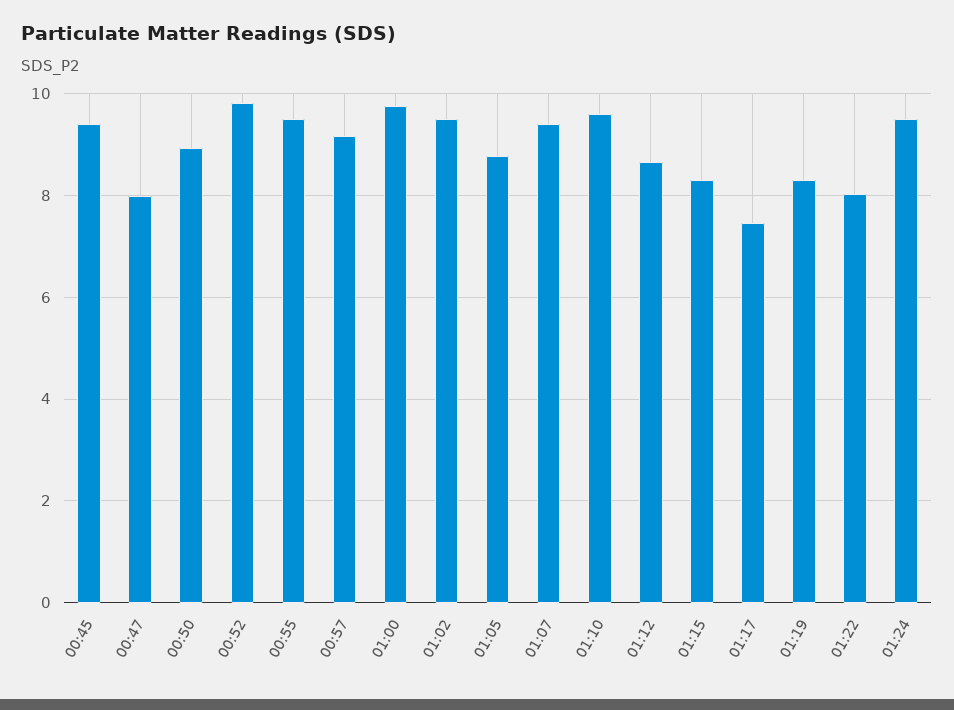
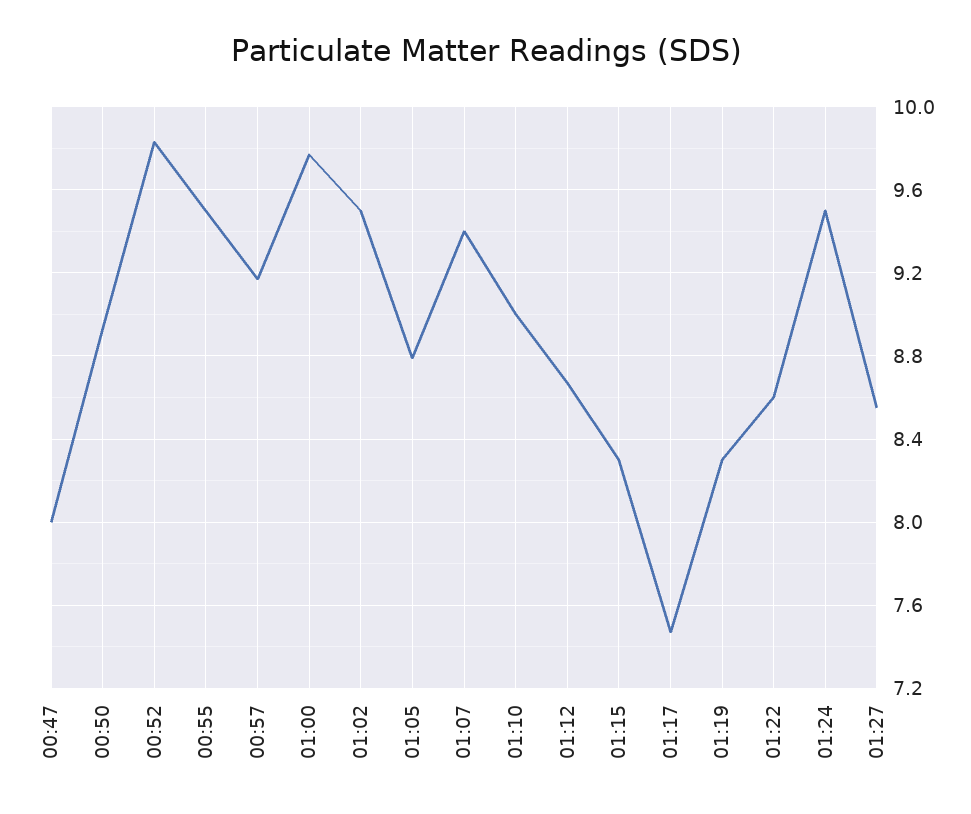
00:45: 9.4 -> none
01:10: 9.6 -> 9
01:22: 8 -> 8.6
01:27: none -> 8.55

